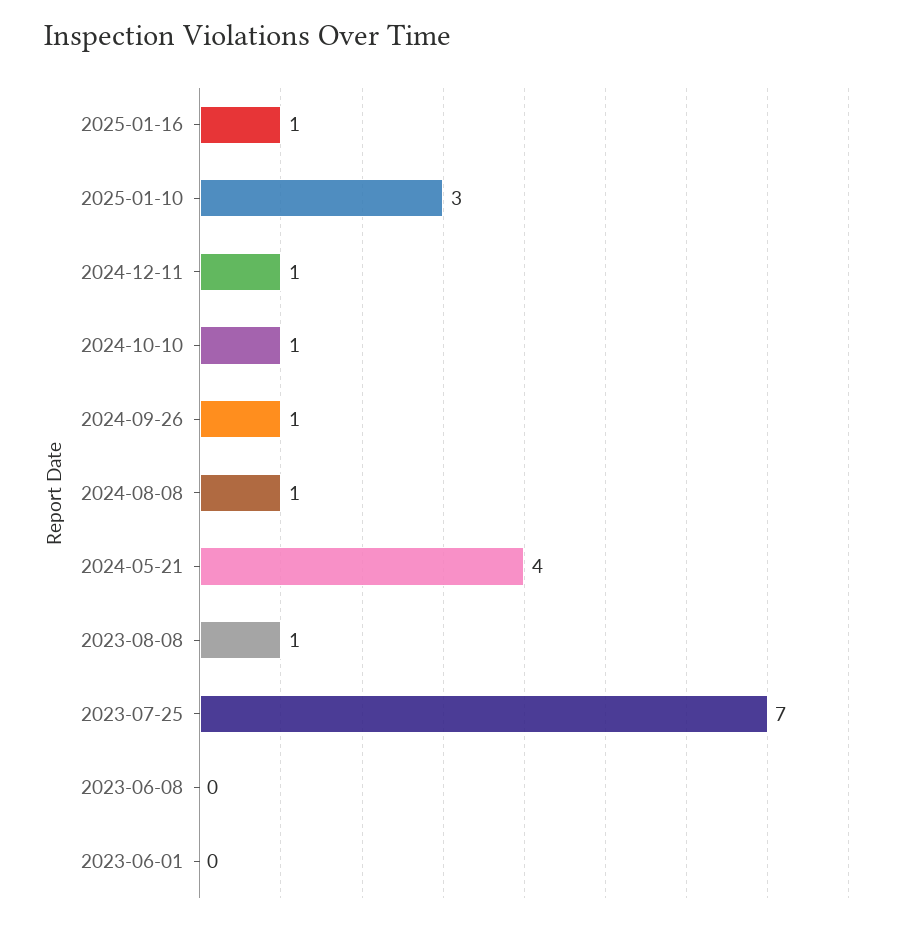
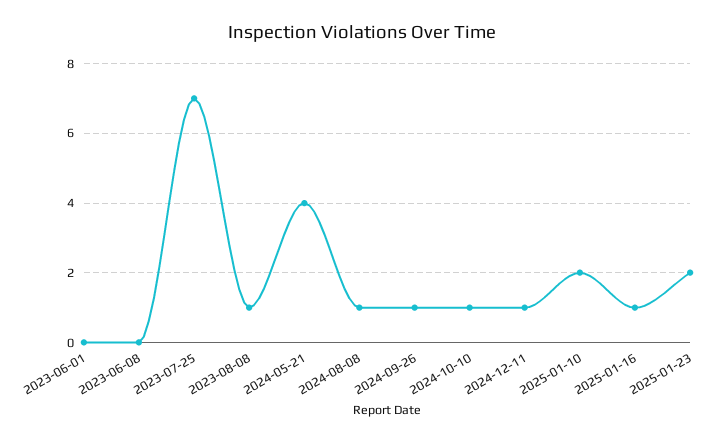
2025-01-10: 3 -> 2
2025-01-23: none -> 2

